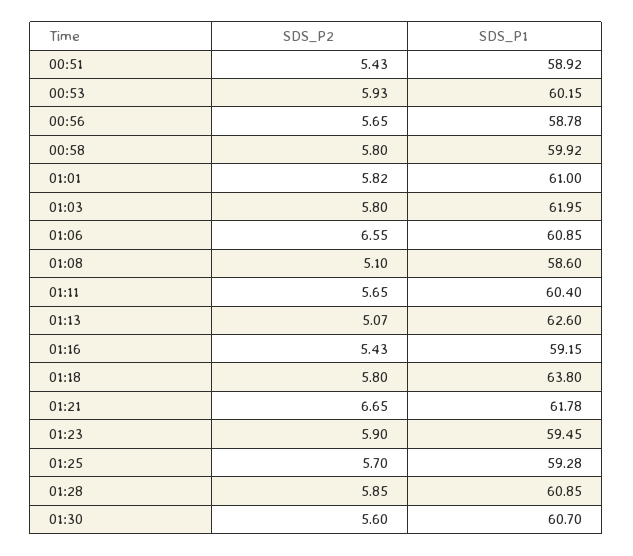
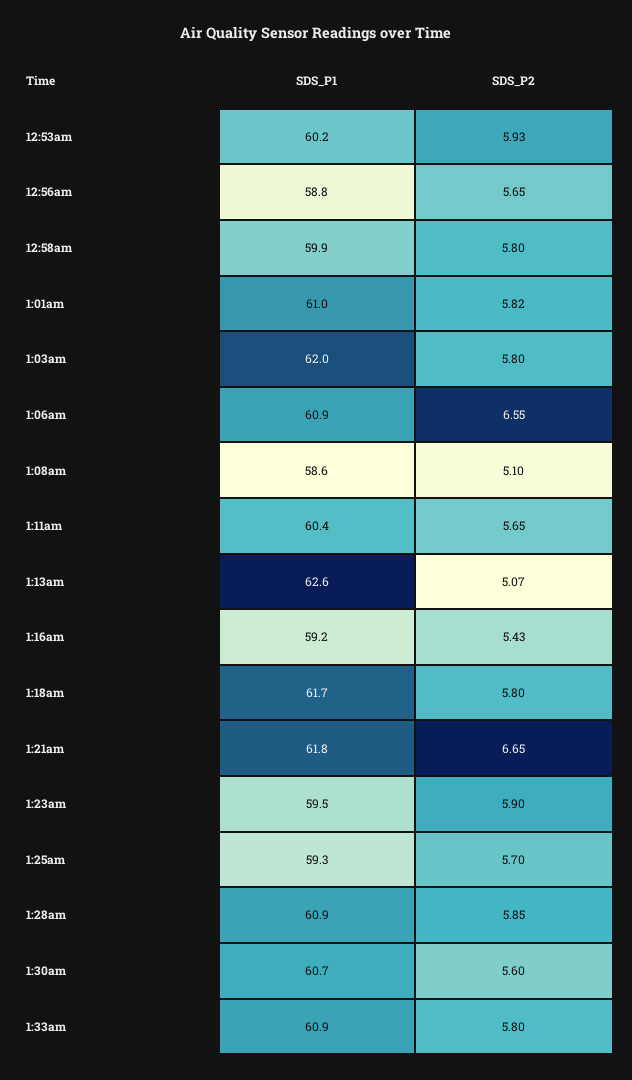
SDS_P2, 00:51: 5.43 -> none
SDS_P1, 00:51: 58.92 -> none
SDS_P1, 01:18: 63.8 -> 61.7
SDS_P1, 1:33am: none -> 60.9
SDS_P2, 1:33am: none -> 5.8

